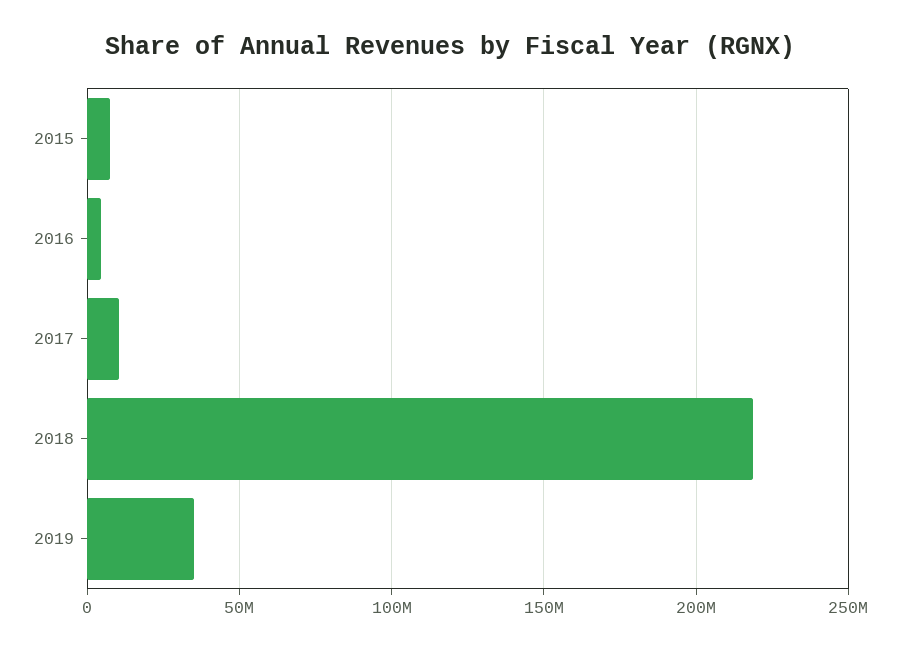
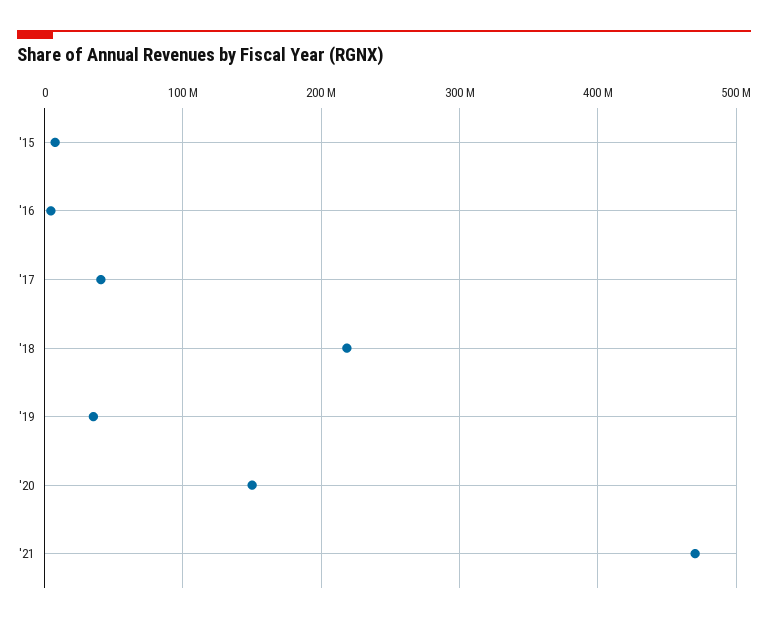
2017: 10000000 -> 40000000
'20: none -> 150000000
'21: none -> 470000000

